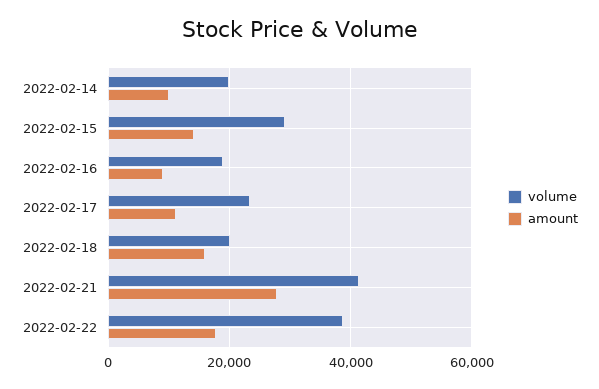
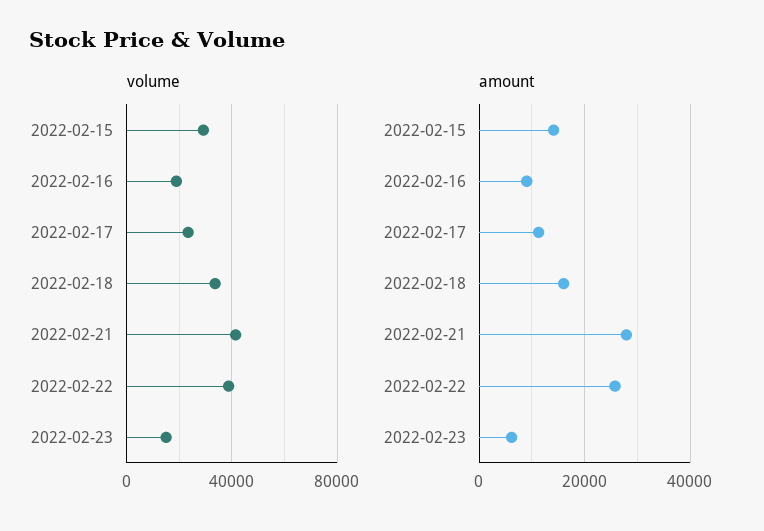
volume, 2022-02-14: 20000 -> none
amount, 2022-02-14: 10000 -> none
volume, 2022-02-18: 20000 -> 35000
amount, 2022-02-22: 18000 -> 26000
volume, 2022-02-23: none -> 15000
amount, 2022-02-23: none -> 6000

